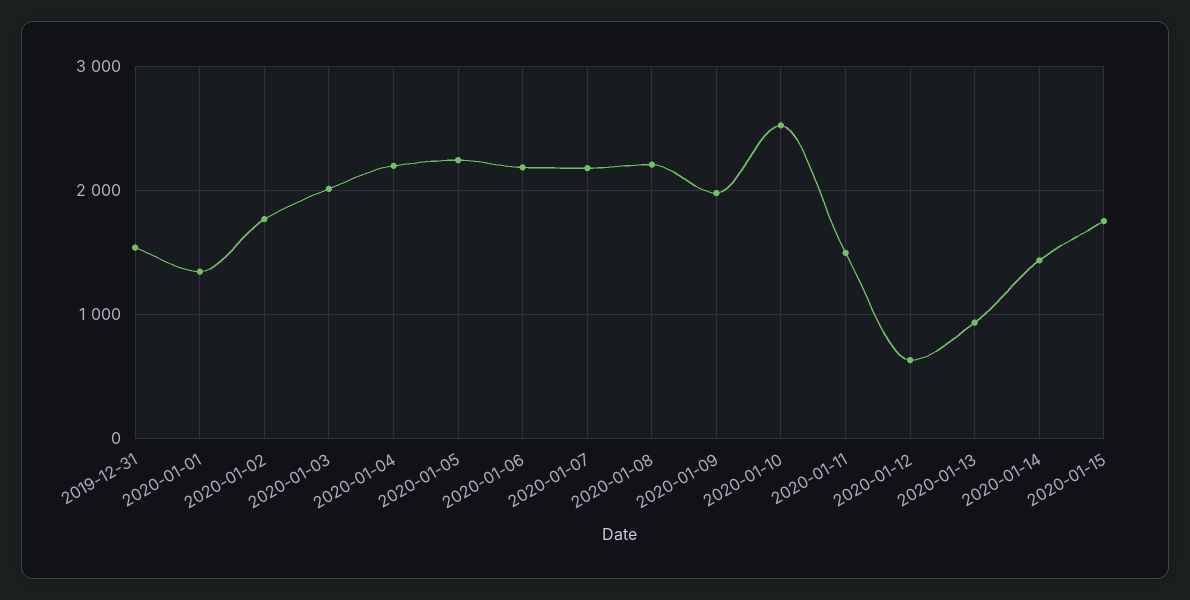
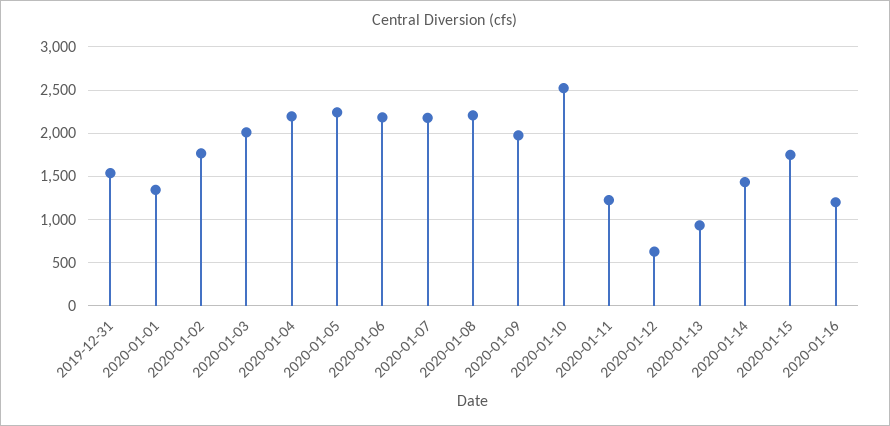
2020-01-11: 1500 -> 1200
2020-01-16: none -> 1200

